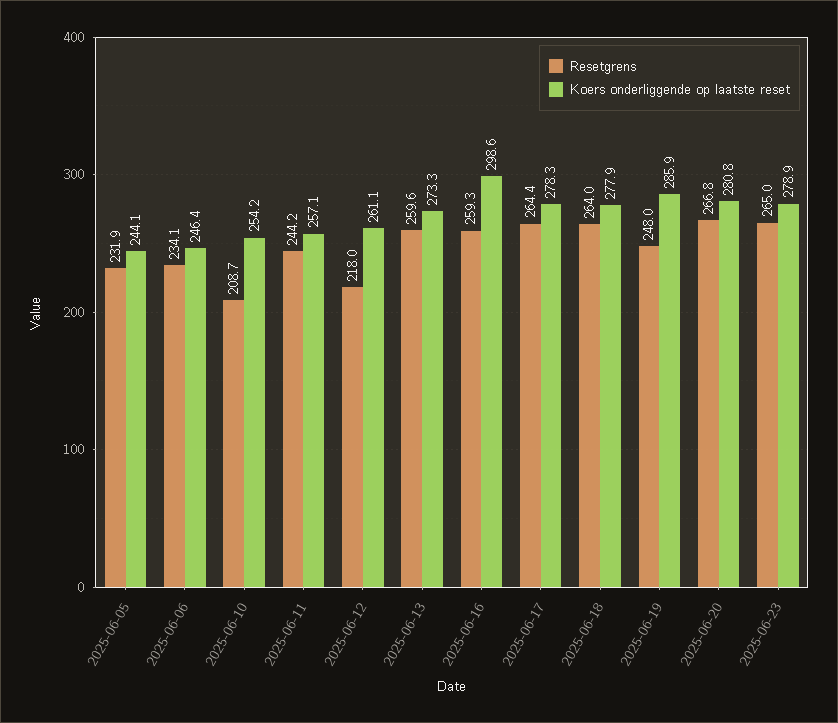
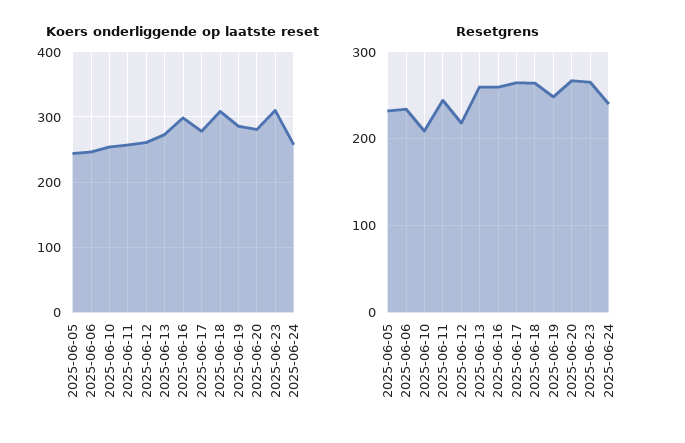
Koers onderliggende op laatste reset, 2025-06-18: 277.9 -> 310
Koers onderliggende op laatste reset, 2025-06-23: 278.9 -> 310
Koers onderliggende op laatste reset, 2025-06-24: none -> 260
Resetgrens, 2025-06-24: none -> 240

